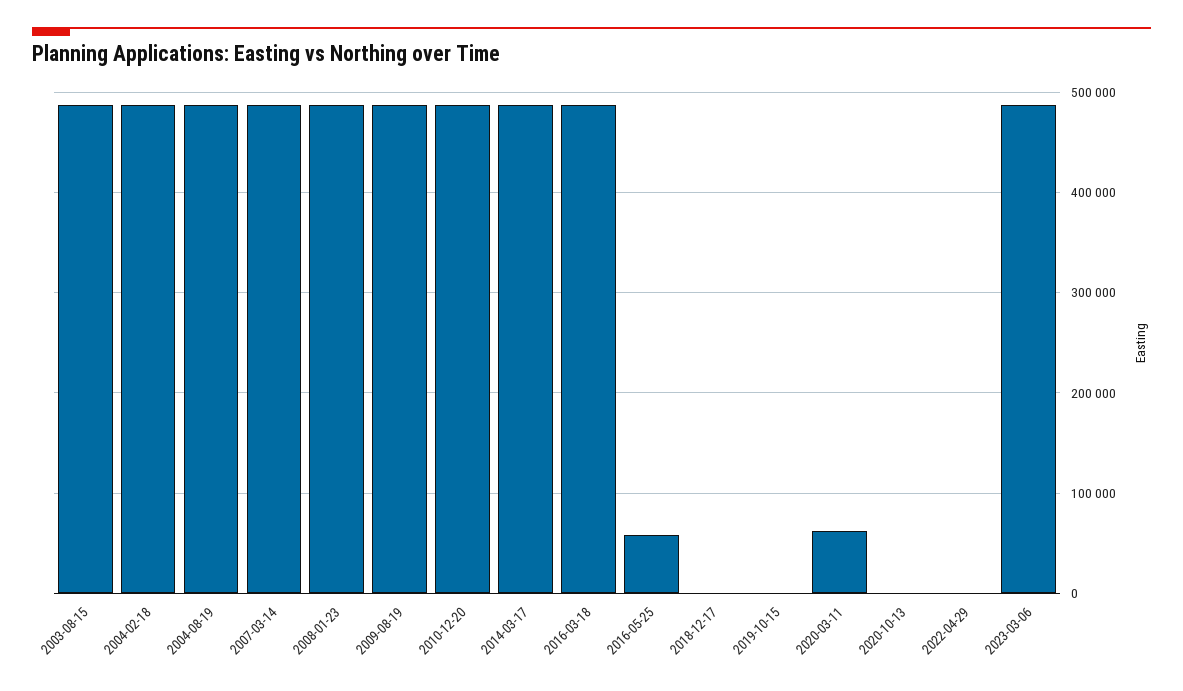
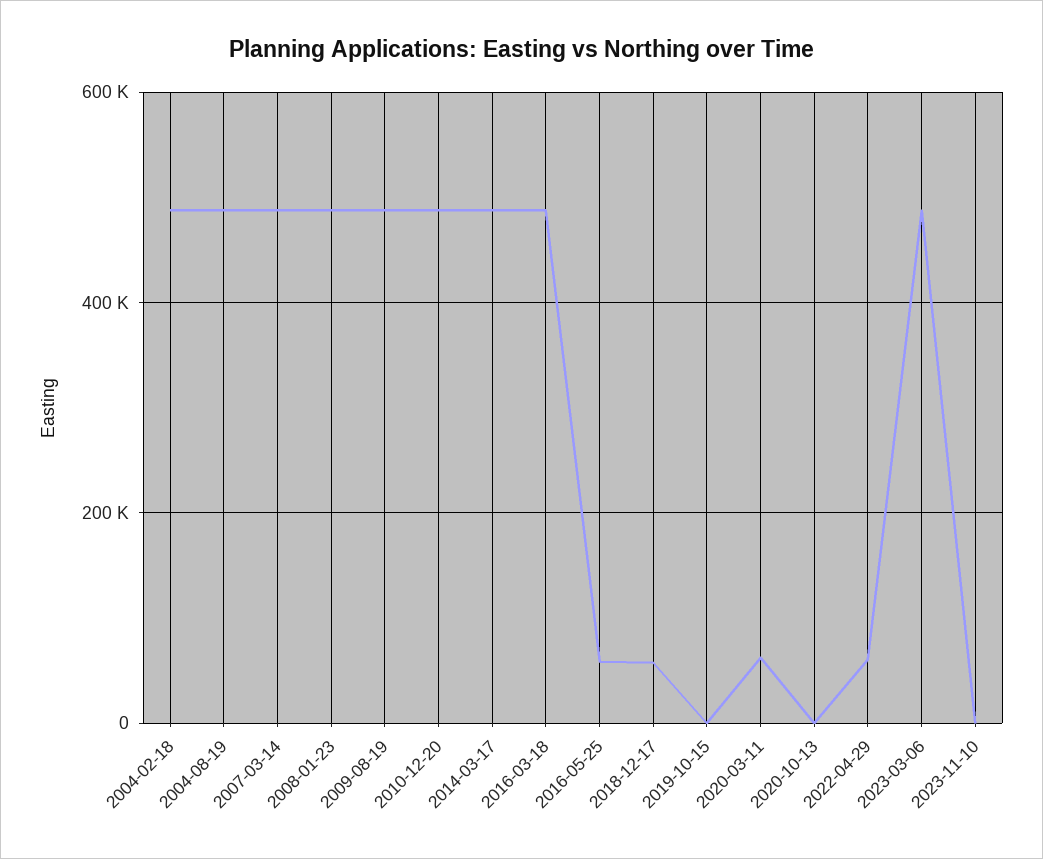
2003-08-15: 490000 -> none
2018-12-17: 0 -> 60000
2022-04-29: 0 -> 60000
2023-11-10: none -> 0

